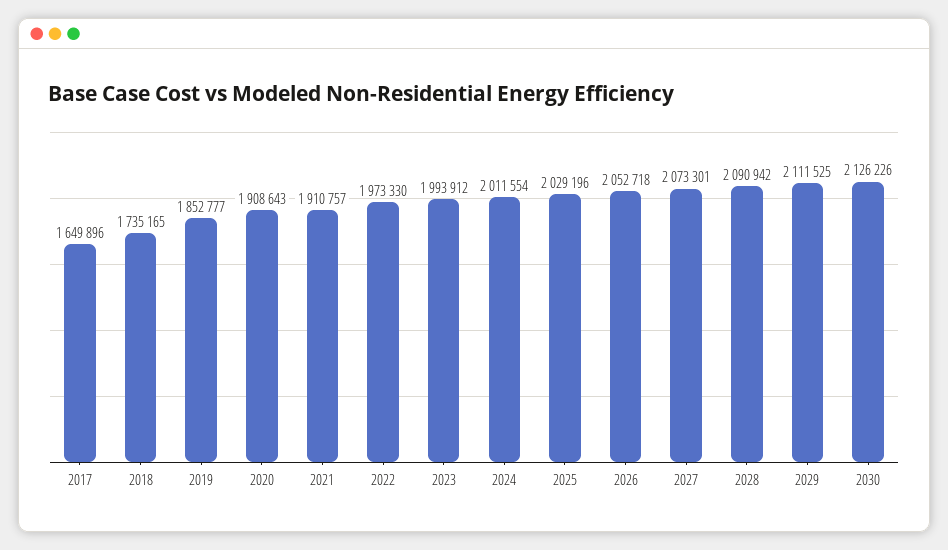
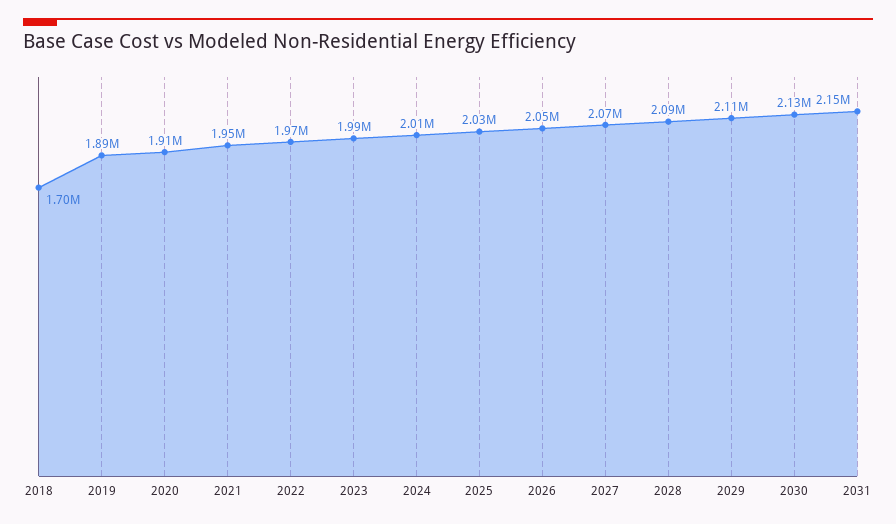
2017: 1649896 -> none
2018: 1735165 -> 1700000
2019: 1852777 -> 1890000
2021: 1910757 -> 1950000
2031: none -> 2150000

